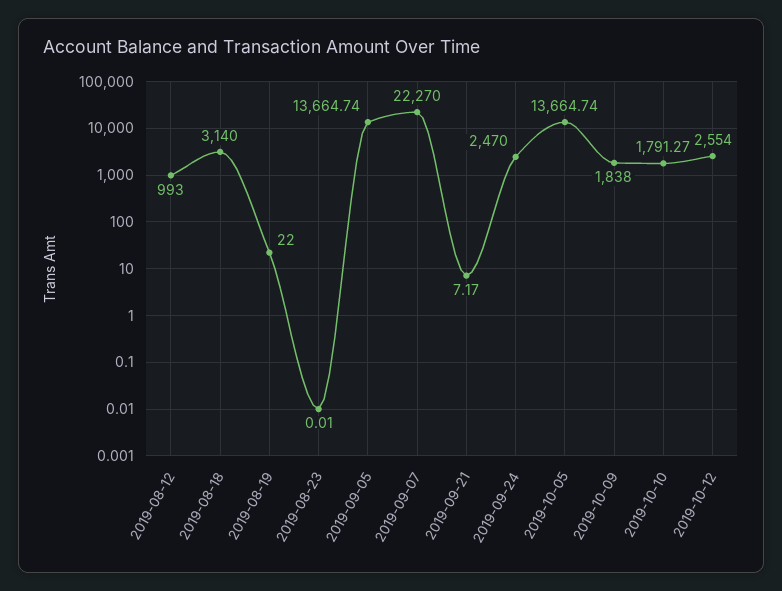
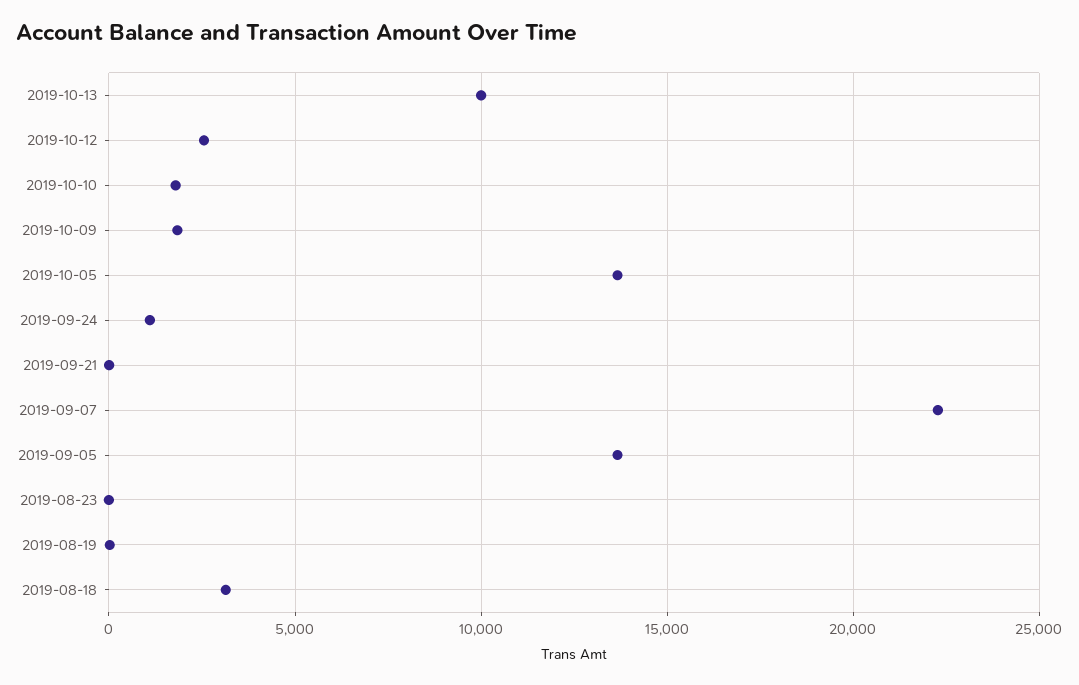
2019-08-12: 993 -> none
2019-09-24: 2470 -> 1000
2019-10-13: none -> 10000

